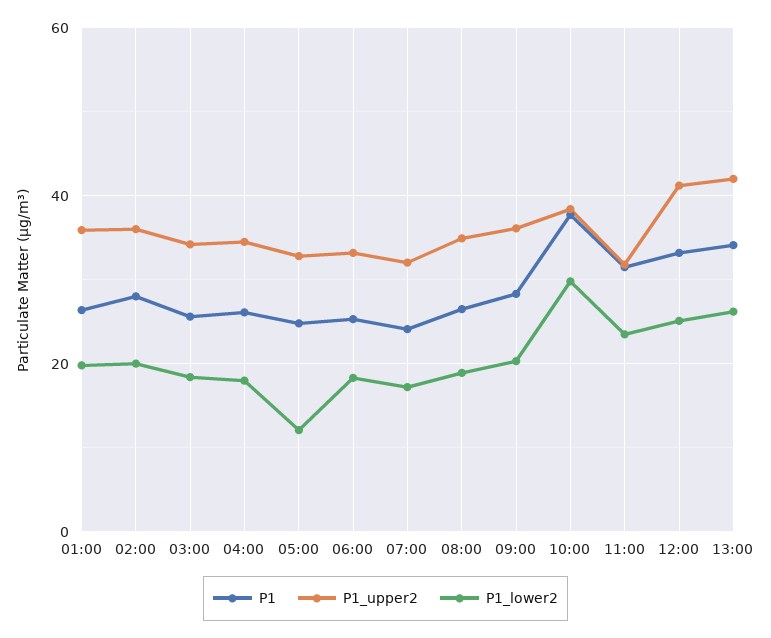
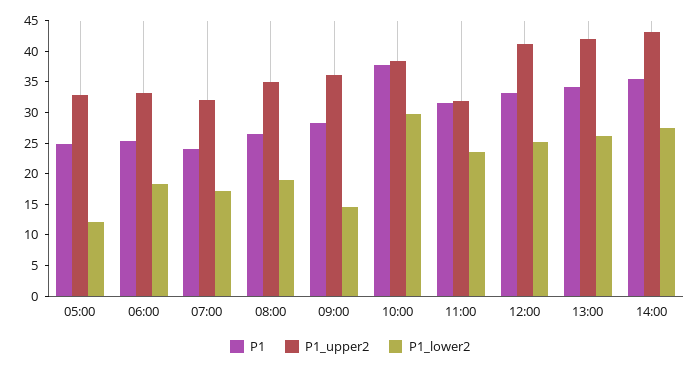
P1, 01:00: 26 -> none
P1_upper2, 01:00: 36 -> none
P1_lower2, 01:00: 20 -> none
P1, 02:00: 28 -> none
P1_upper2, 02:00: 36 -> none
P1_lower2, 02:00: 20 -> none
P1, 03:00: 26 -> none
P1_upper2, 03:00: 34 -> none
P1_lower2, 03:00: 18 -> none
P1, 04:00: 26 -> none
P1_upper2, 04:00: 34 -> none
P1_lower2, 04:00: 18 -> none
P1_lower2, 09:00: 20 -> 15
P1, 14:00: none -> 35
P1_upper2, 14:00: none -> 42.5
P1_lower2, 14:00: none -> 27.5

